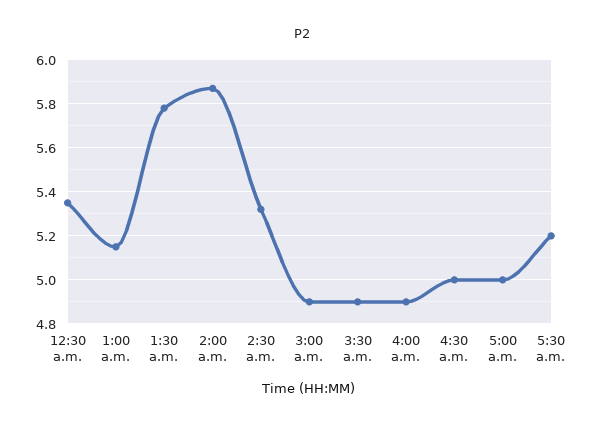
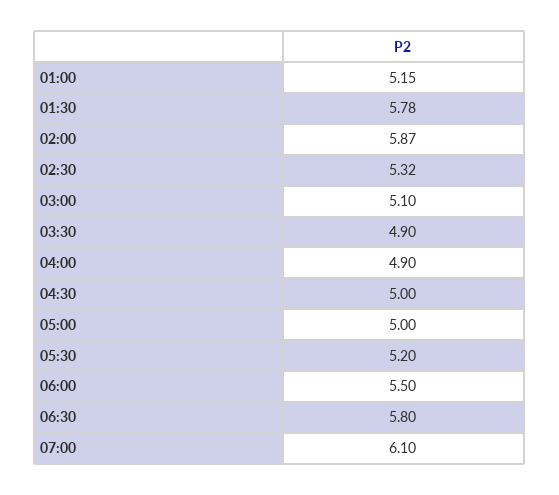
12:30 a.m.: 5.35 -> none
3:00 a.m.: 4.9 -> 5.1
06:00: none -> 5.5
06:30: none -> 5.8
07:00: none -> 6.1

